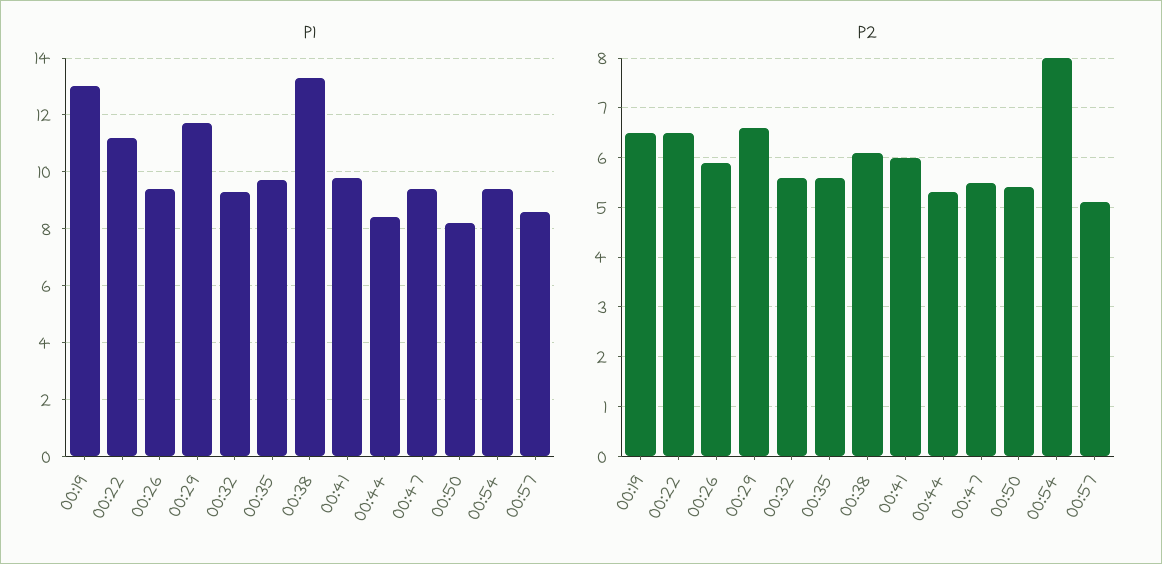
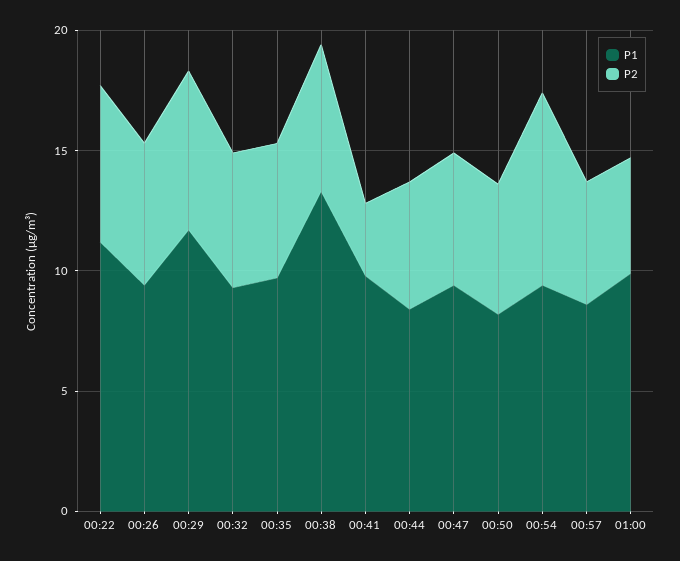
P1, 00:19: 13 -> none
P2, 00:19: 6.5 -> none
P2, 00:41: 6 -> 3
P1, 01:00: none -> 10
P2, 01:00: none -> 5

